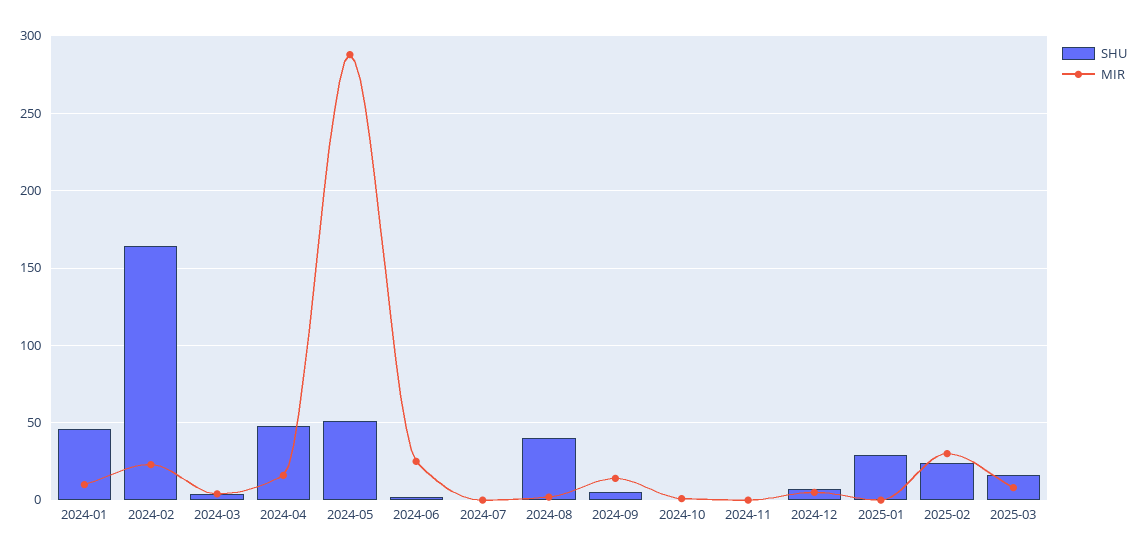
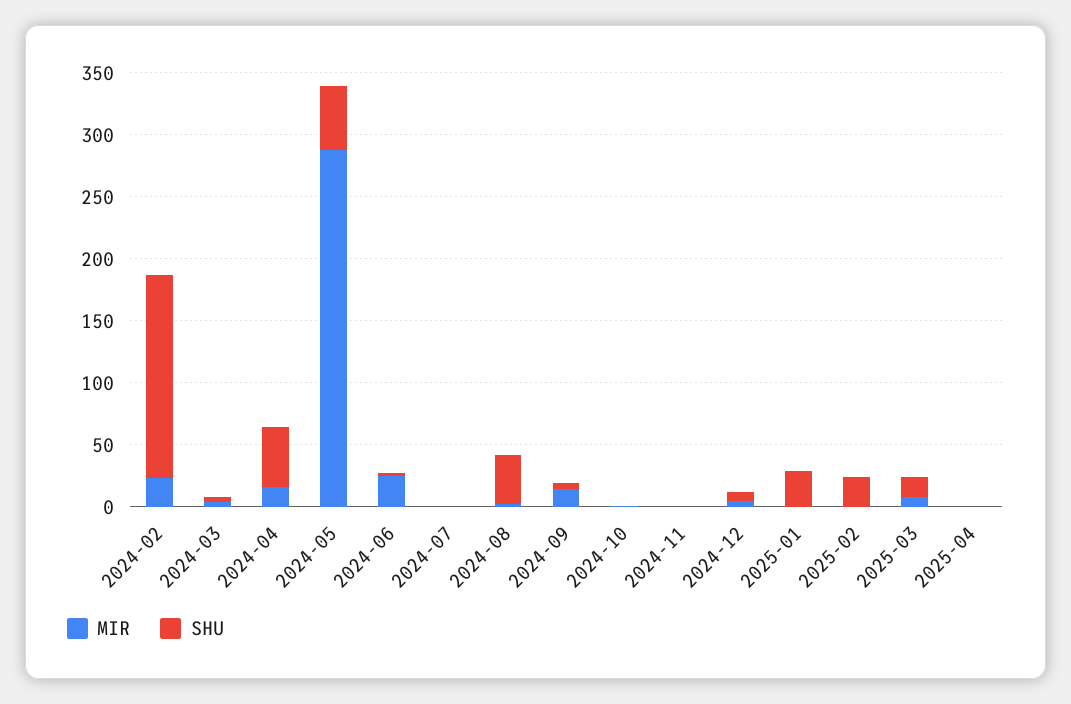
SHU, 2024-01: 45 -> none
MIR, 2024-01: 10 -> none
MIR, 2025-02: 30 -> 0
MIR, 2025-04: none -> 0
SHU, 2025-04: none -> 0

